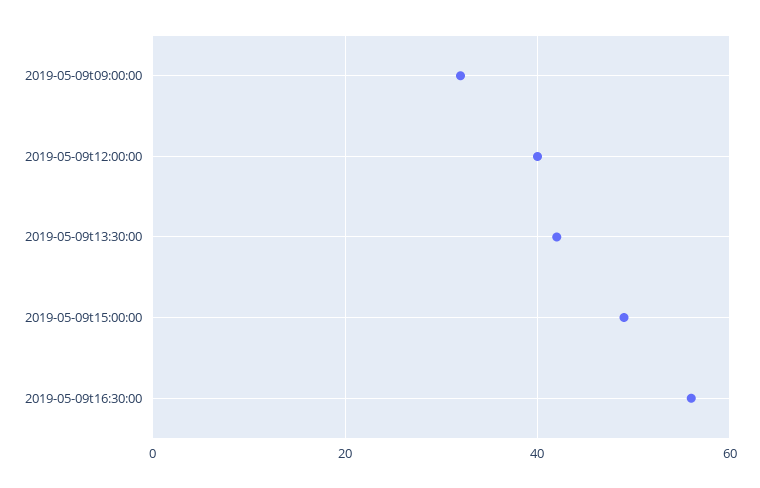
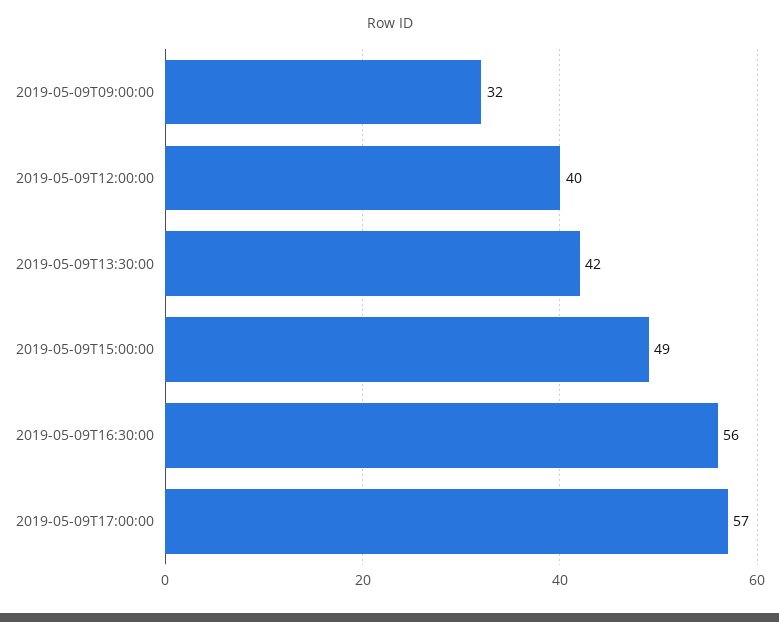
2019-05-09T17:00:00: none -> 57

